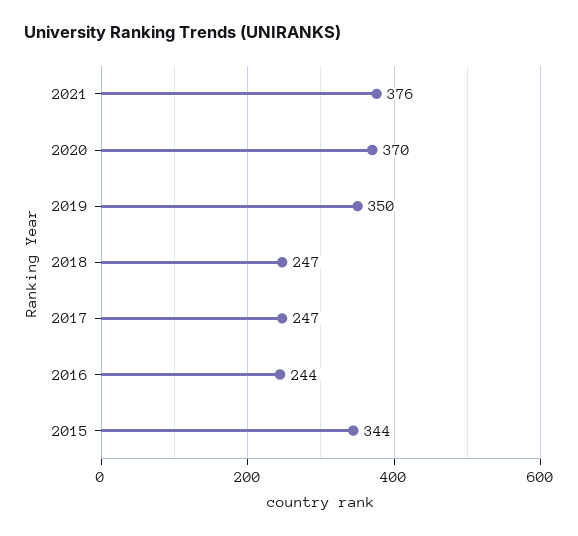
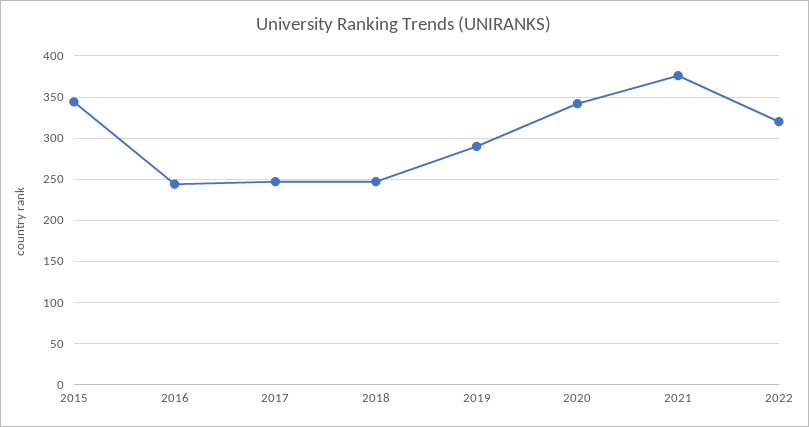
2020: 370 -> 340
2019: 350 -> 290
2022: none -> 320

